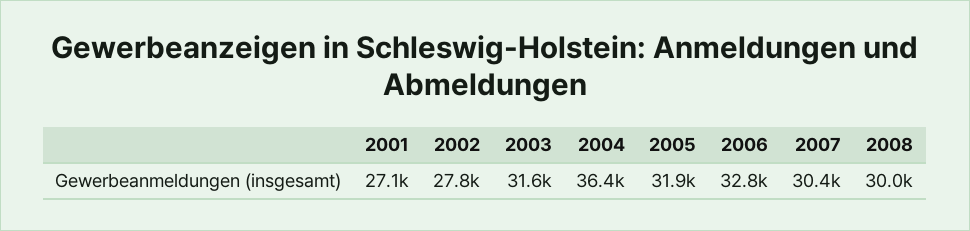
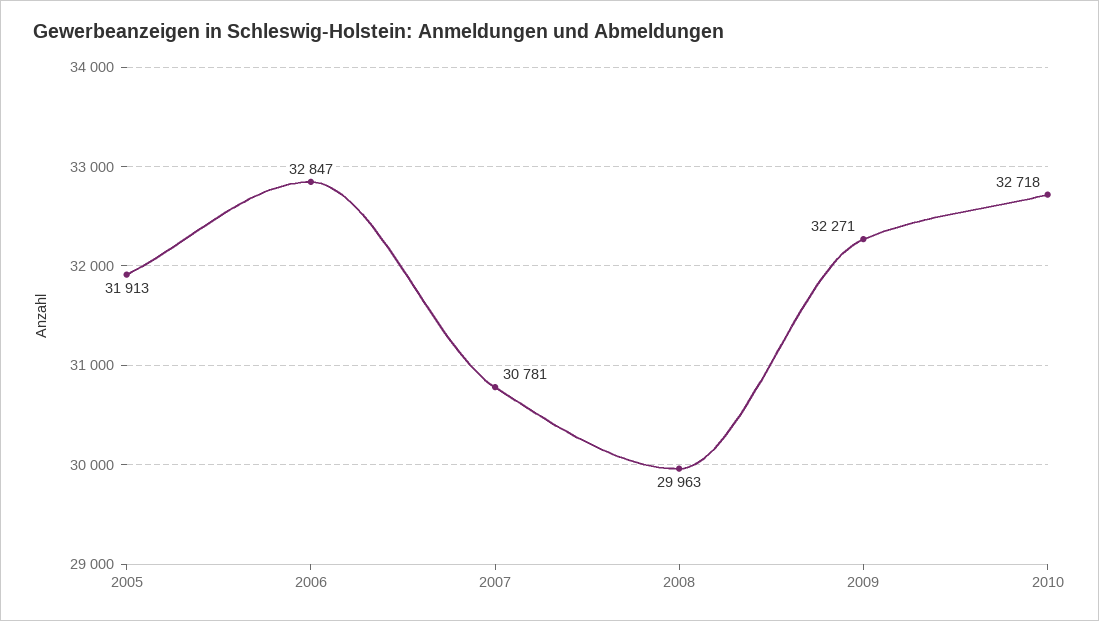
2001: 27100 -> none
2002: 27800 -> none
2003: 31600 -> none
2004: 36400 -> none
2007: 30400 -> 30781
2009: none -> 32271
2010: none -> 32718

